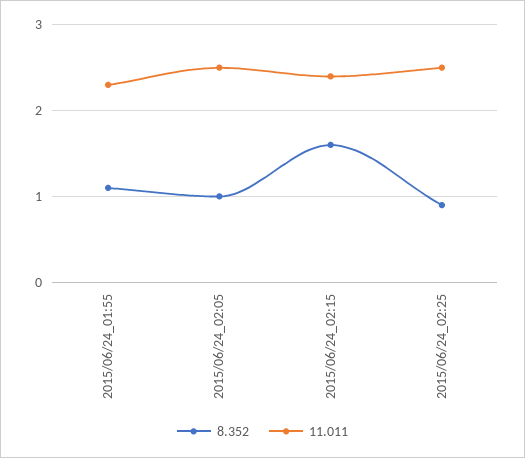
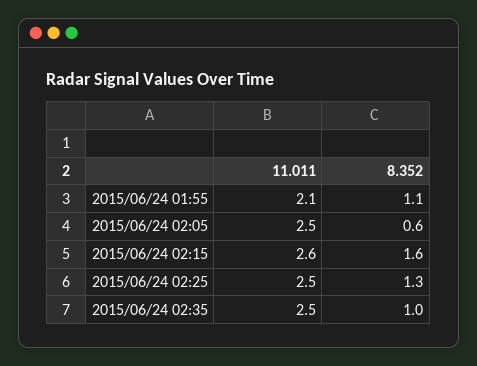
11.011, 2015/06/24_01:55: 2.3 -> 2.1
8.352, 2015/06/24_02:05: 1 -> 0.6
11.011, 2015/06/24_02:15: 2.4 -> 2.6
8.352, 2015/06/24_02:25: 0.9 -> 1.3
11.011, 2015/06/24 02:35: none -> 2.5
8.352, 2015/06/24 02:35: none -> 1

